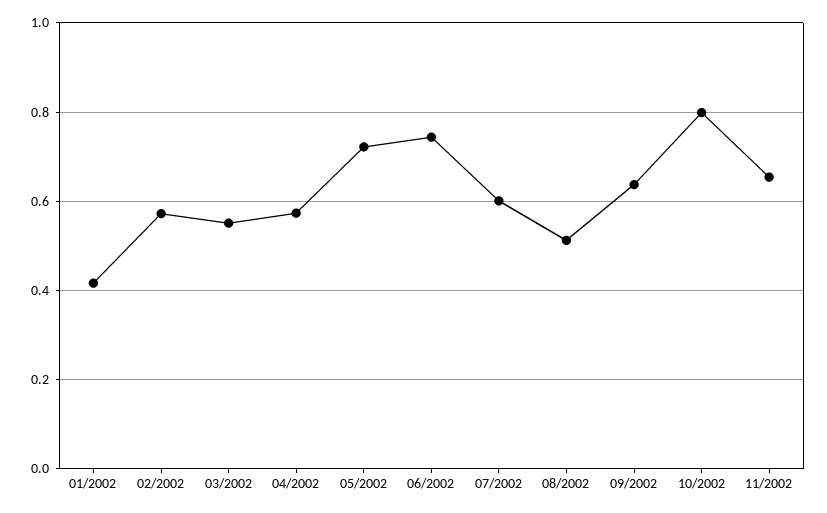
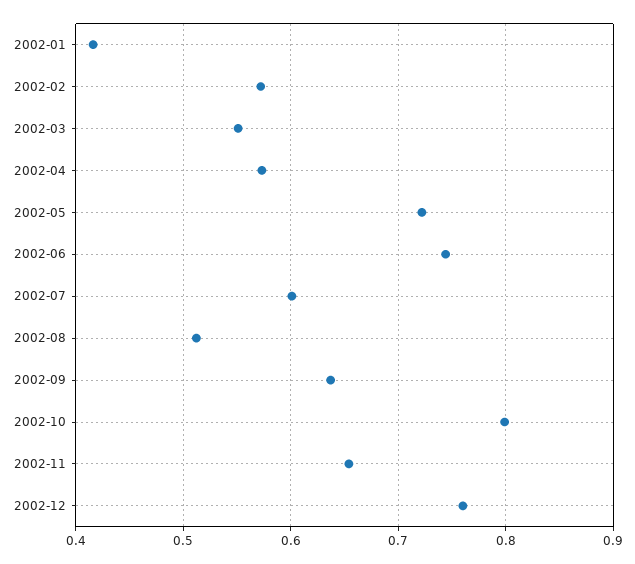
2002-12: none -> 0.76

